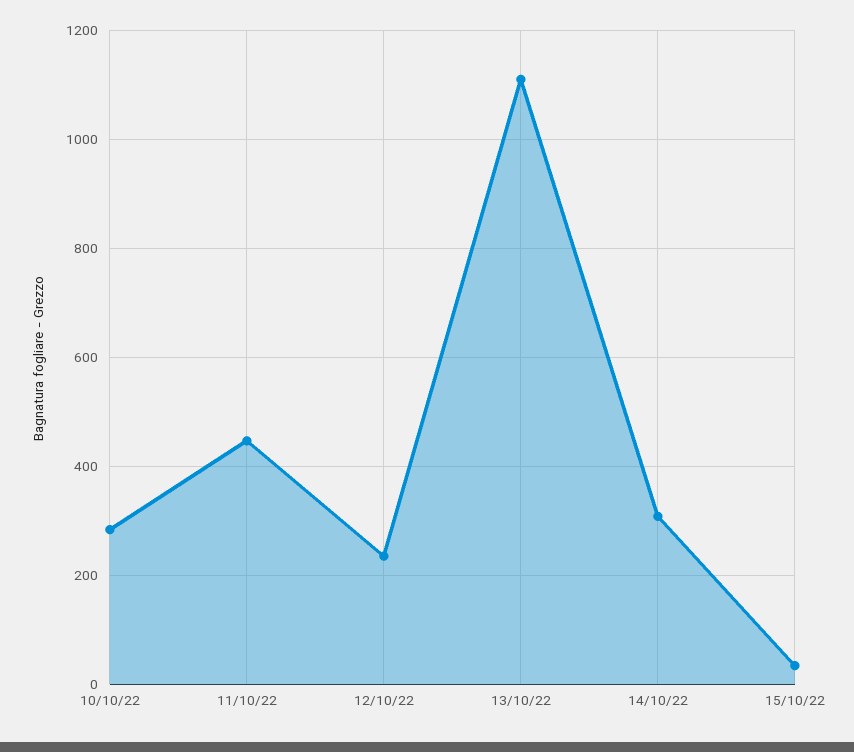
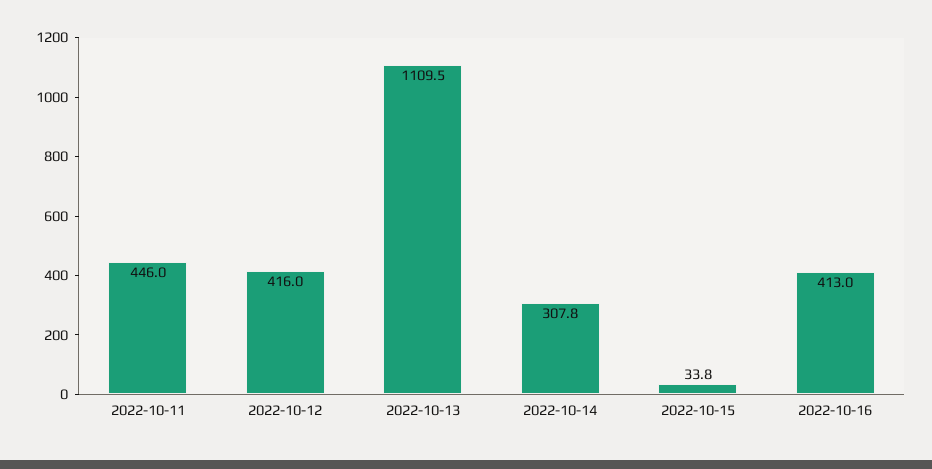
10/10/22: 280 -> none
12/10/22: 240 -> 416
2022-10-16: none -> 413

